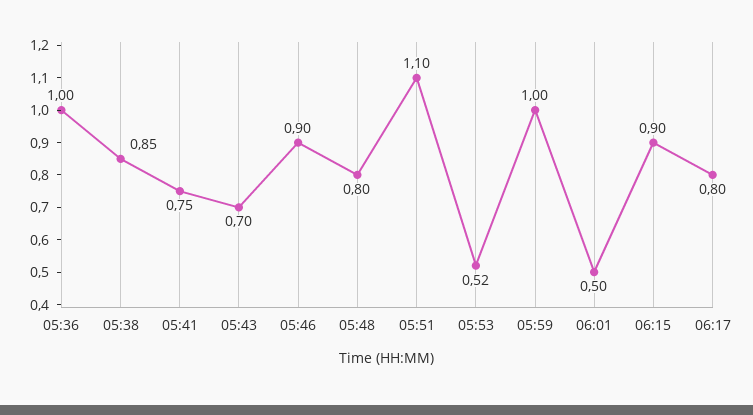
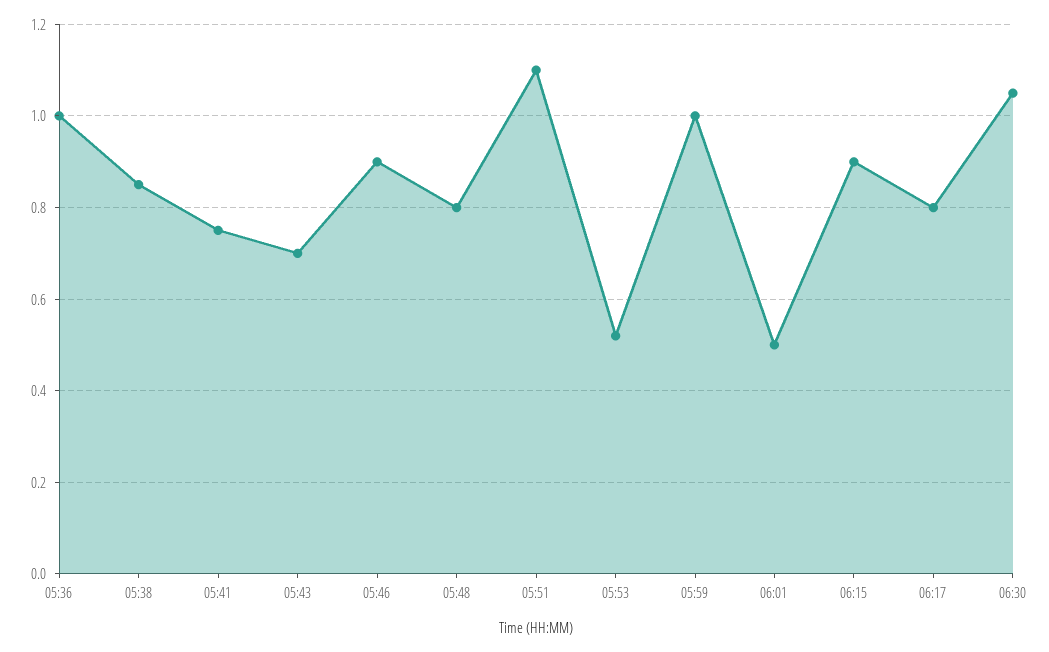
06:30: none -> 1.05

